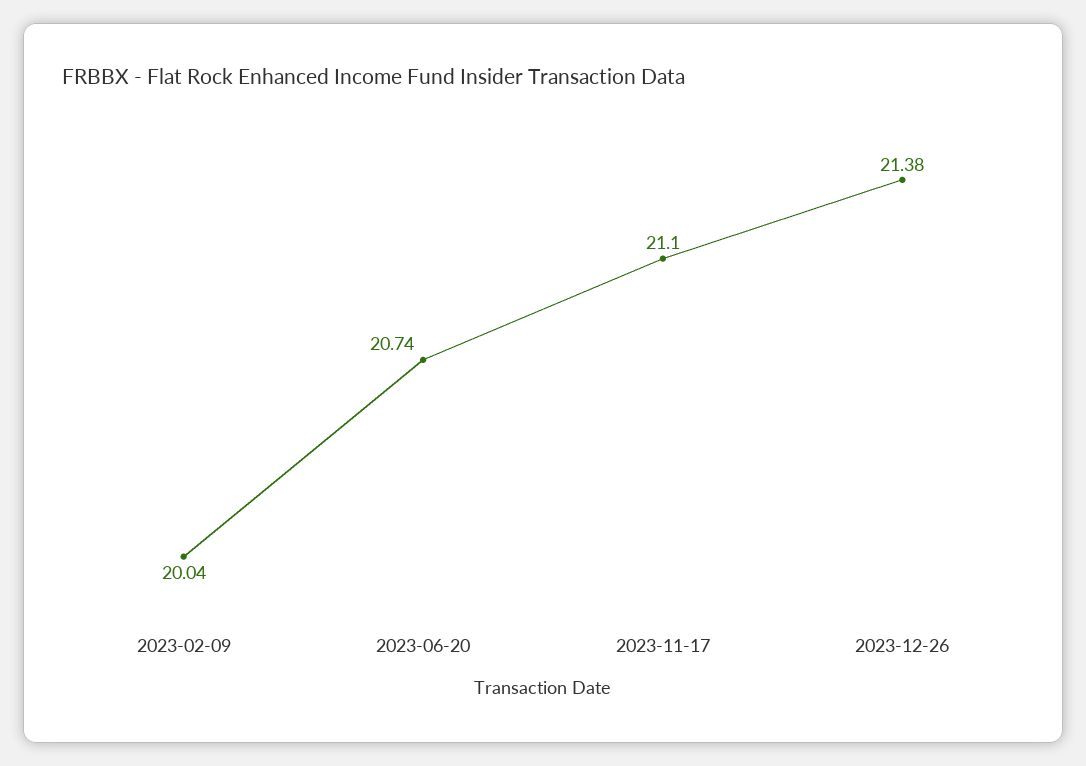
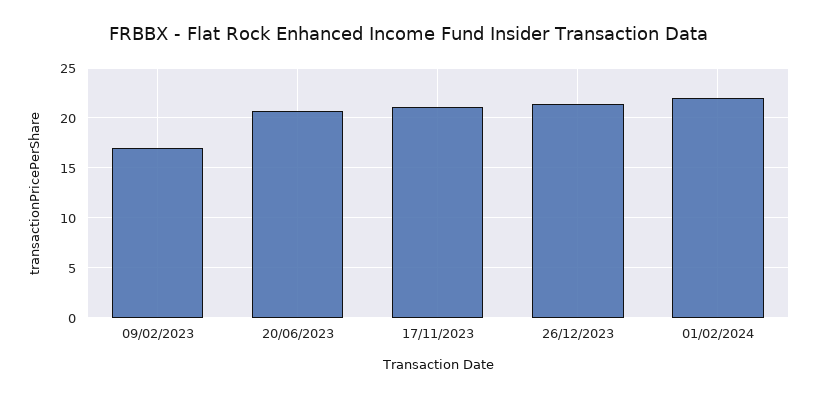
2023-02-09: 20.04 -> 17
01/02/2024: none -> 22

